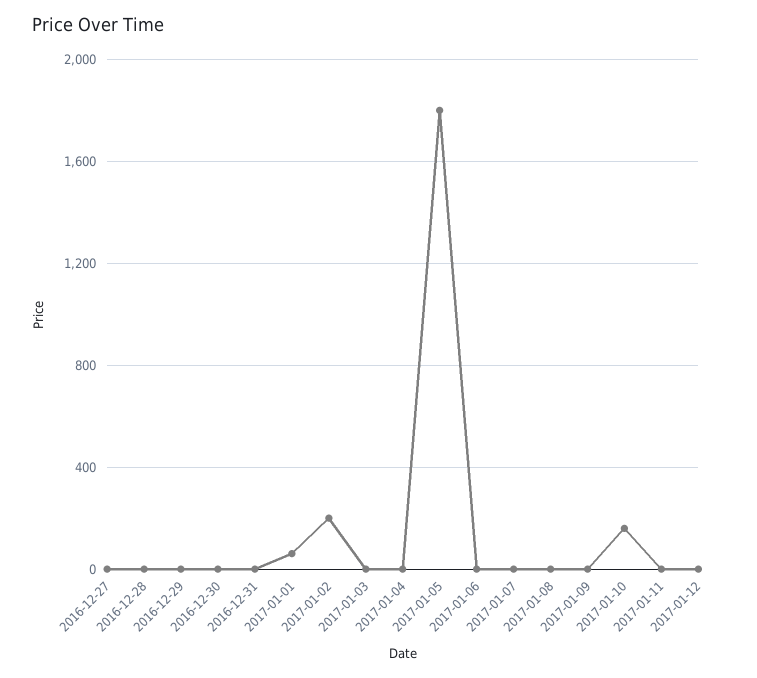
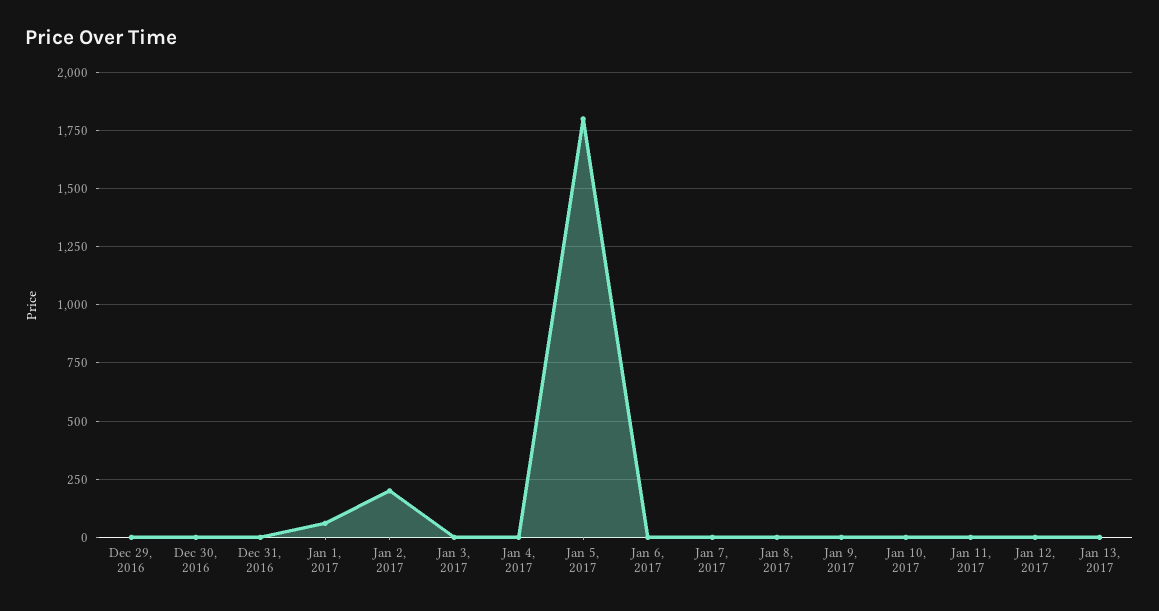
2016-12-27: 0 -> none
2016-12-28: 0 -> none
2017-01-10: 150 -> 0
Jan 13, 2017: none -> 0

